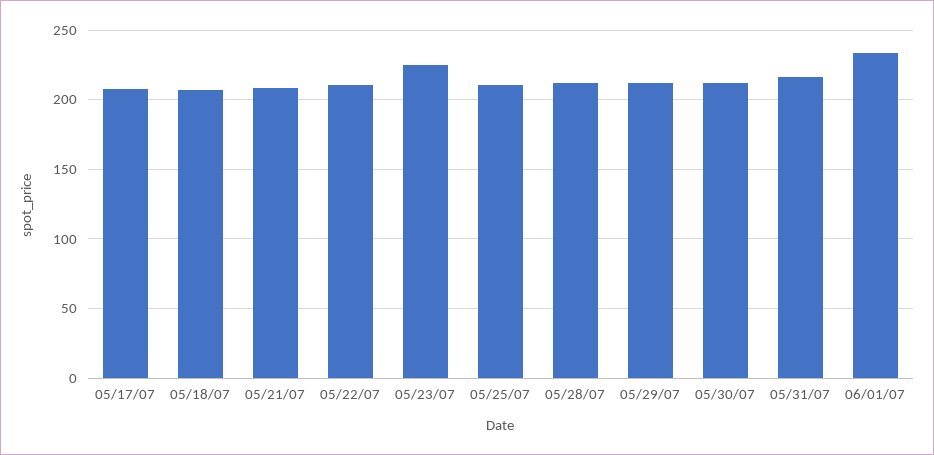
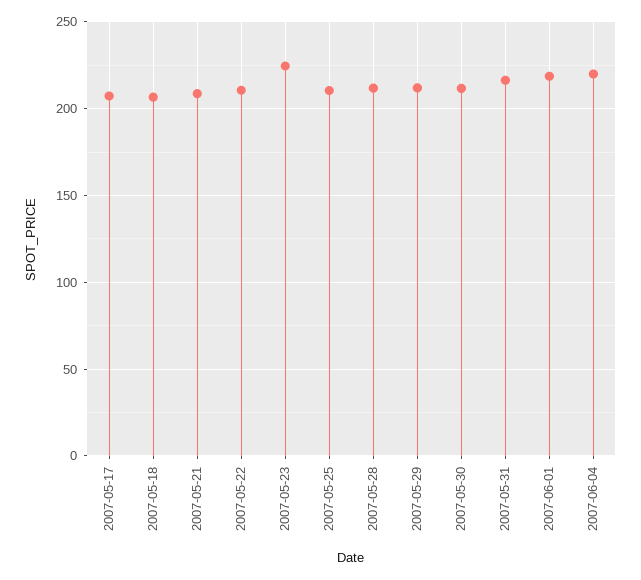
06/01/07: 235 -> 220
2007-06-04: none -> 220

